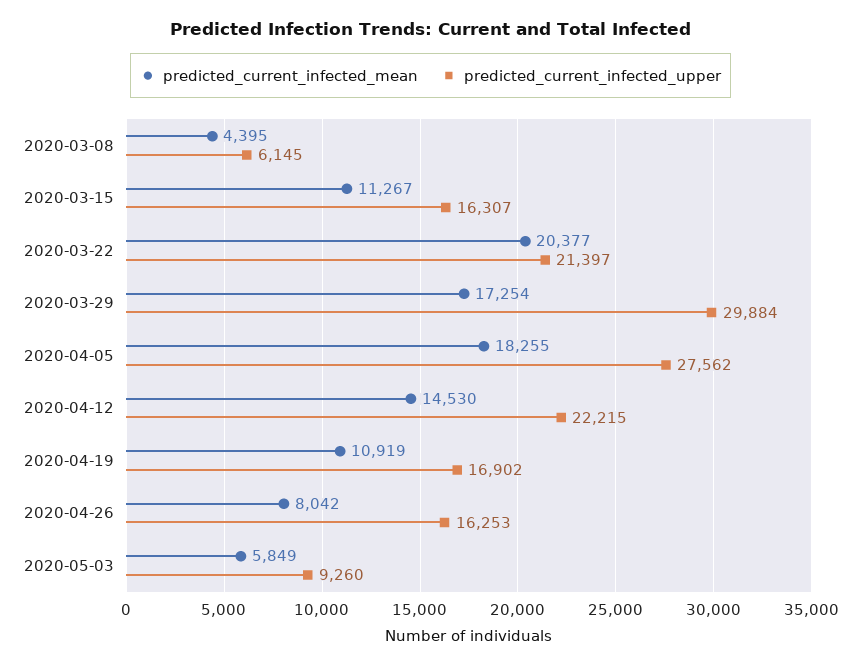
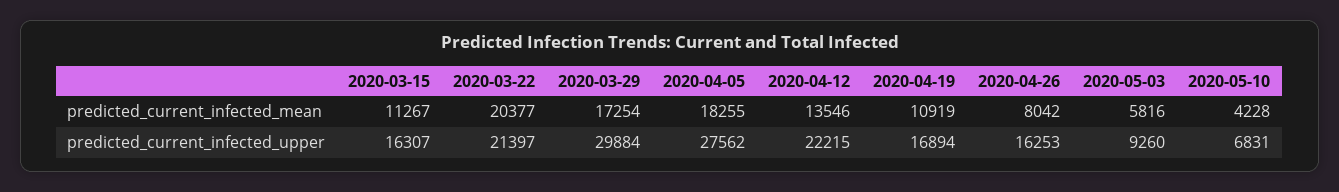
predicted_current_infected_mean, 2020-03-08: 4395 -> none
predicted_current_infected_upper, 2020-03-08: 6145 -> none
predicted_current_infected_mean, 2020-04-12: 14530 -> 13546
predicted_current_infected_upper, 2020-04-19: 16902 -> 16894
predicted_current_infected_mean, 2020-05-03: 5849 -> 5816
predicted_current_infected_mean, 2020-05-10: none -> 4228
predicted_current_infected_upper, 2020-05-10: none -> 6831

